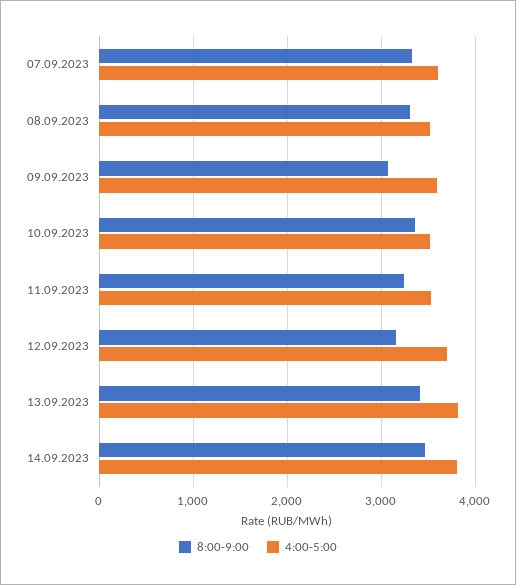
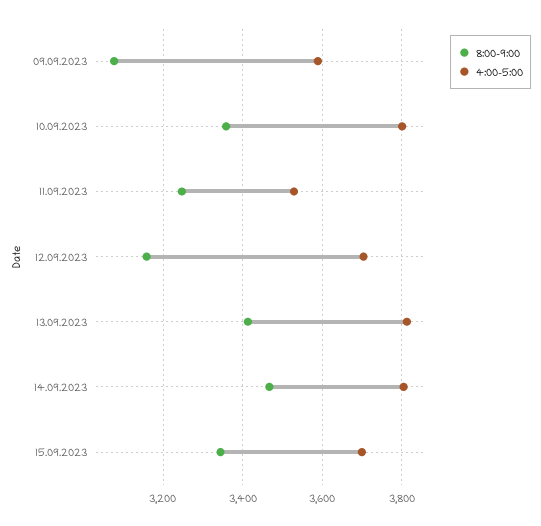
8:00-9:00, 07.09.2023: 3300 -> none
4:00-5:00, 07.09.2023: 3600 -> none
8:00-9:00, 08.09.2023: 3300 -> none
4:00-5:00, 08.09.2023: 3500 -> none
4:00-5:00, 10.09.2023: 3500 -> 3800
8:00-9:00, 15.09.2023: none -> 3340
4:00-5:00, 15.09.2023: none -> 3700

